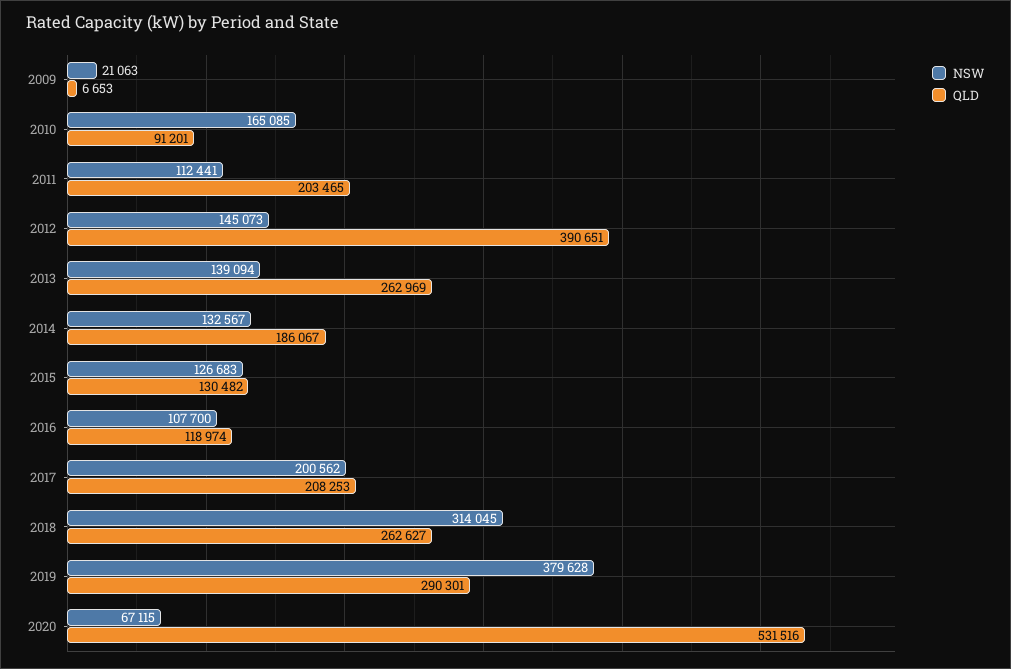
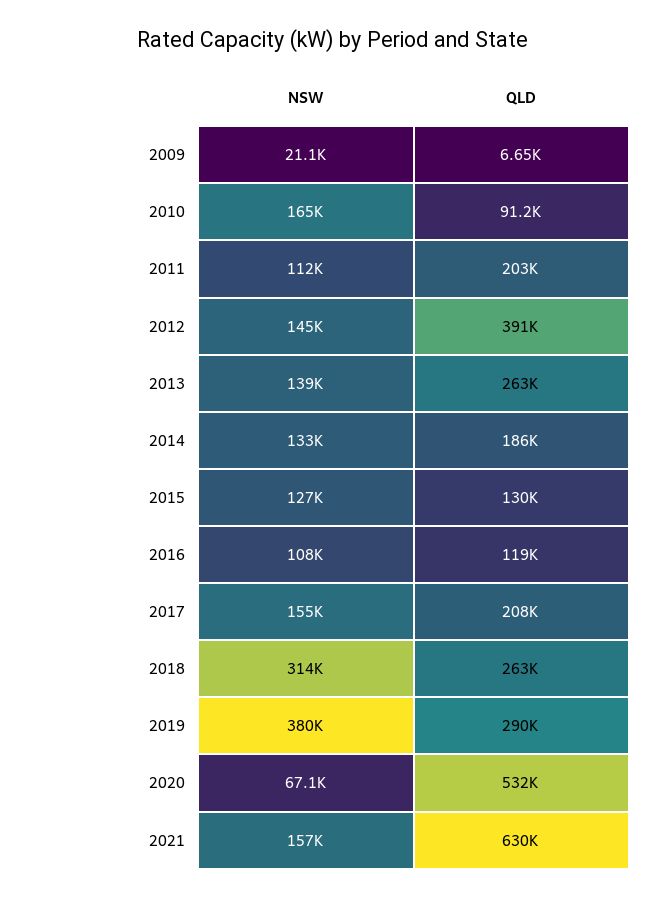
NSW, 2017: 200562 -> 155000
NSW, 2021: none -> 157000
QLD, 2021: none -> 630000

